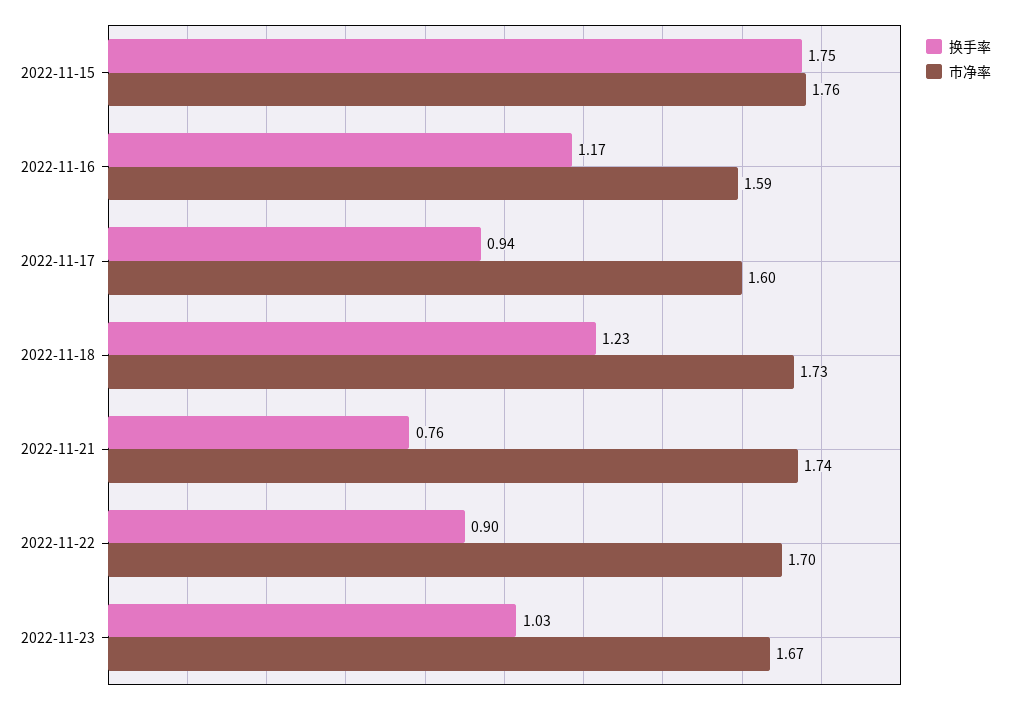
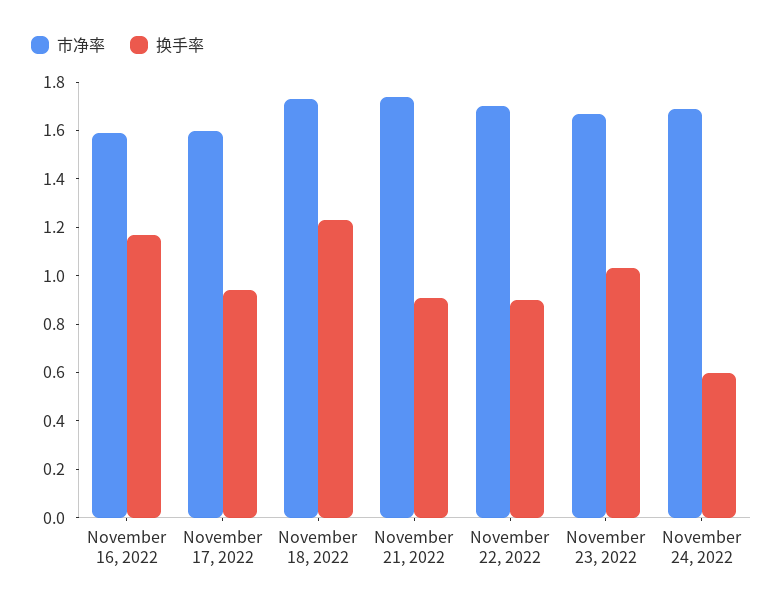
换手率, 2022-11-15: 1.75 -> none
市净率, 2022-11-15: 1.76 -> none
换手率, 2022-11-21: 0.76 -> 0.9
市净率, November 24, 2022: none -> 1.7
换手率, November 24, 2022: none -> 0.6

